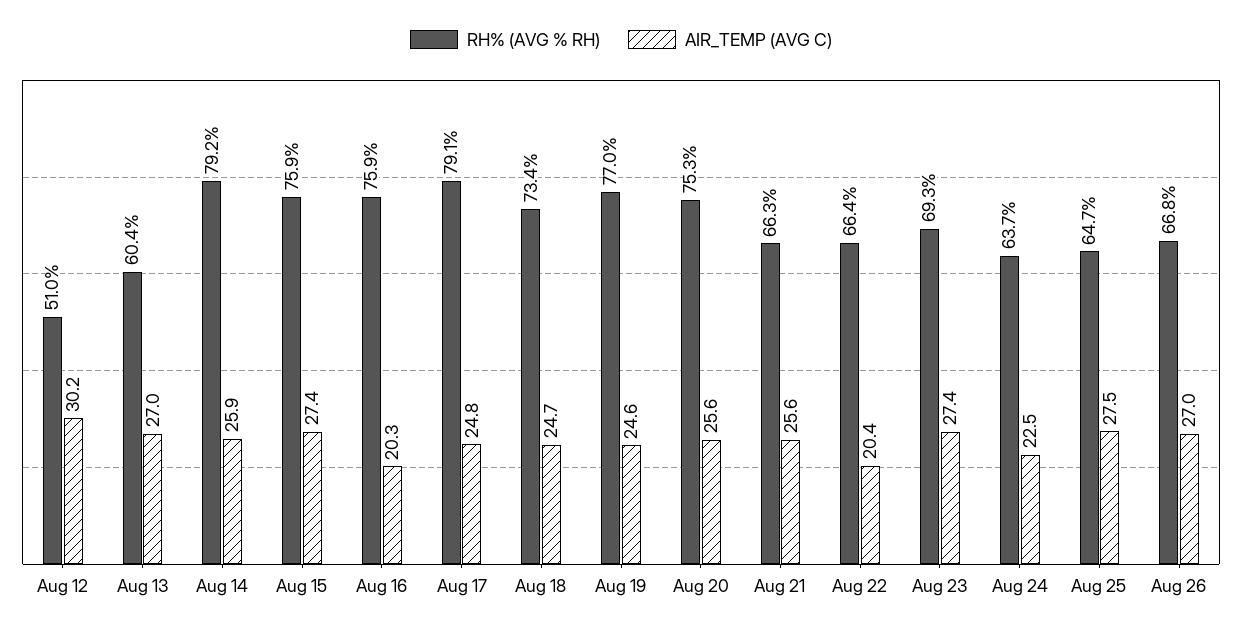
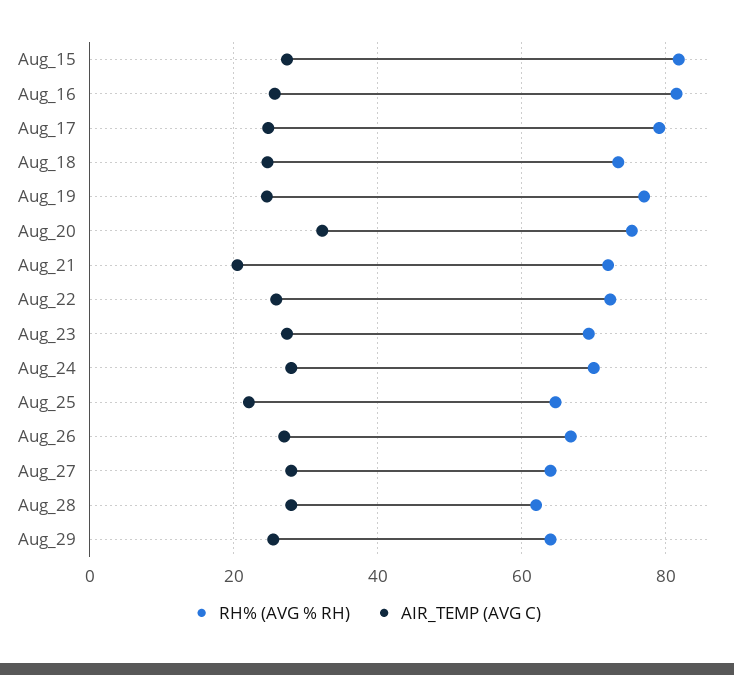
RH% (AVG % RH), Aug 12: 51 -> none
AIR_TEMP (AVG C), Aug 12: 30.2 -> none
RH% (AVG % RH), Aug 13: 60.4 -> none
AIR_TEMP (AVG C), Aug 13: 27 -> none
RH% (AVG % RH), Aug 14: 79.2 -> none
AIR_TEMP (AVG C), Aug 14: 25.9 -> none
RH% (AVG % RH), Aug 15: 75.9 -> 82
RH% (AVG % RH), Aug 16: 75.9 -> 82
AIR_TEMP (AVG C), Aug 16: 20.3 -> 26
AIR_TEMP (AVG C), Aug 20: 25.6 -> 32
RH% (AVG % RH), Aug 21: 66.3 -> 72
AIR_TEMP (AVG C), Aug 21: 25.6 -> 20
RH% (AVG % RH), Aug 22: 66.4 -> 72
AIR_TEMP (AVG C), Aug 22: 20.4 -> 26
RH% (AVG % RH), Aug 24: 63.7 -> 70
AIR_TEMP (AVG C), Aug 24: 22.5 -> 28
AIR_TEMP (AVG C), Aug 25: 27.5 -> 22
RH% (AVG % RH), Aug_27: none -> 64
AIR_TEMP (AVG C), Aug_27: none -> 28
RH% (AVG % RH), Aug_28: none -> 62
AIR_TEMP (AVG C), Aug_28: none -> 28
RH% (AVG % RH), Aug_29: none -> 64
AIR_TEMP (AVG C), Aug_29: none -> 26

